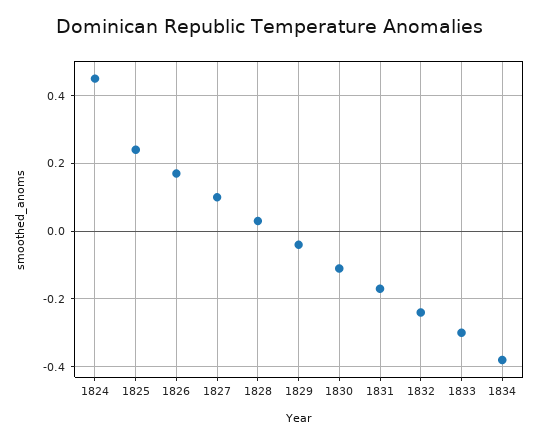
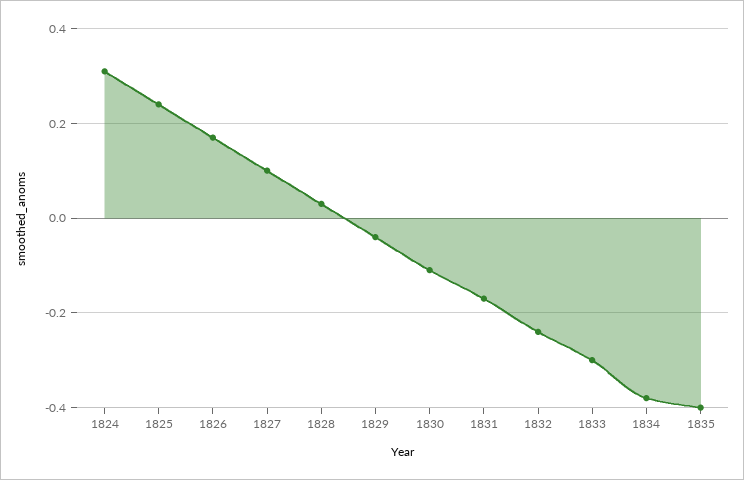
1824: 0.45 -> 0.3
1835: none -> -0.4

